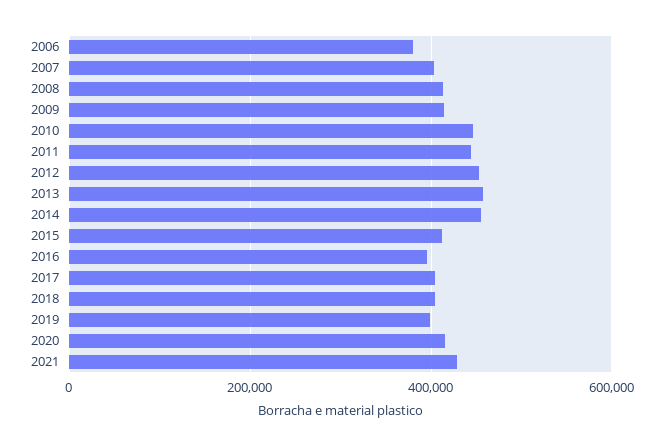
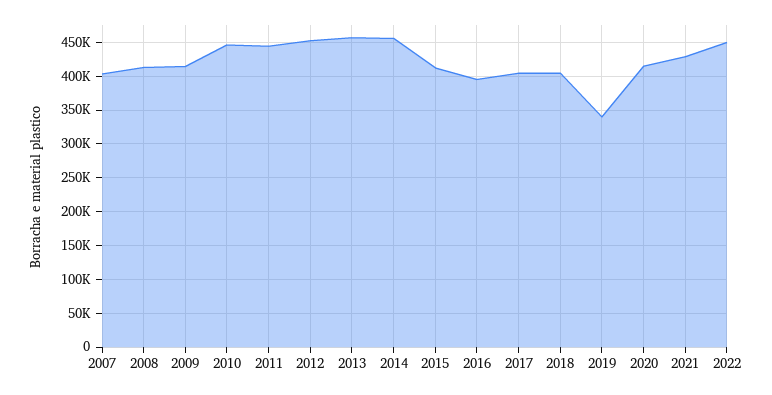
2006: 380000 -> none
2019: 400000 -> 340000
2022: none -> 450000

